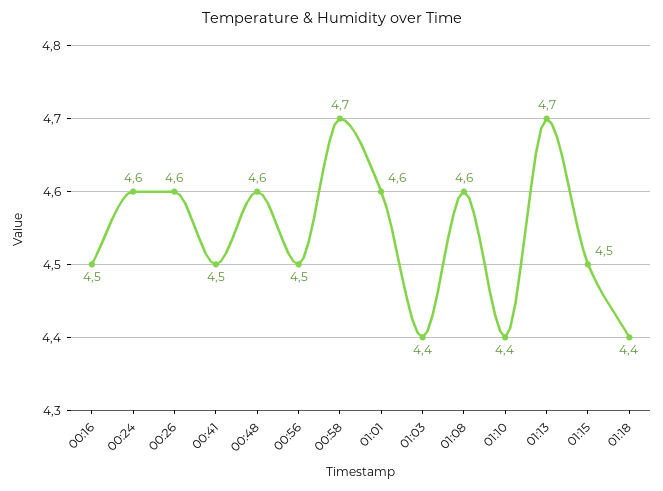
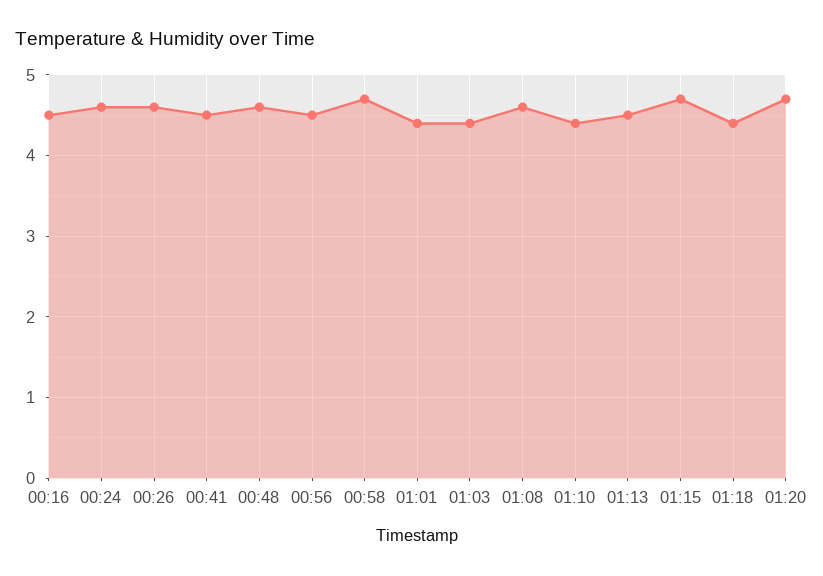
01:01: 4.6 -> 4.4
01:13: 4.7 -> 4.5
01:15: 4.5 -> 4.7
01:20: none -> 4.7

